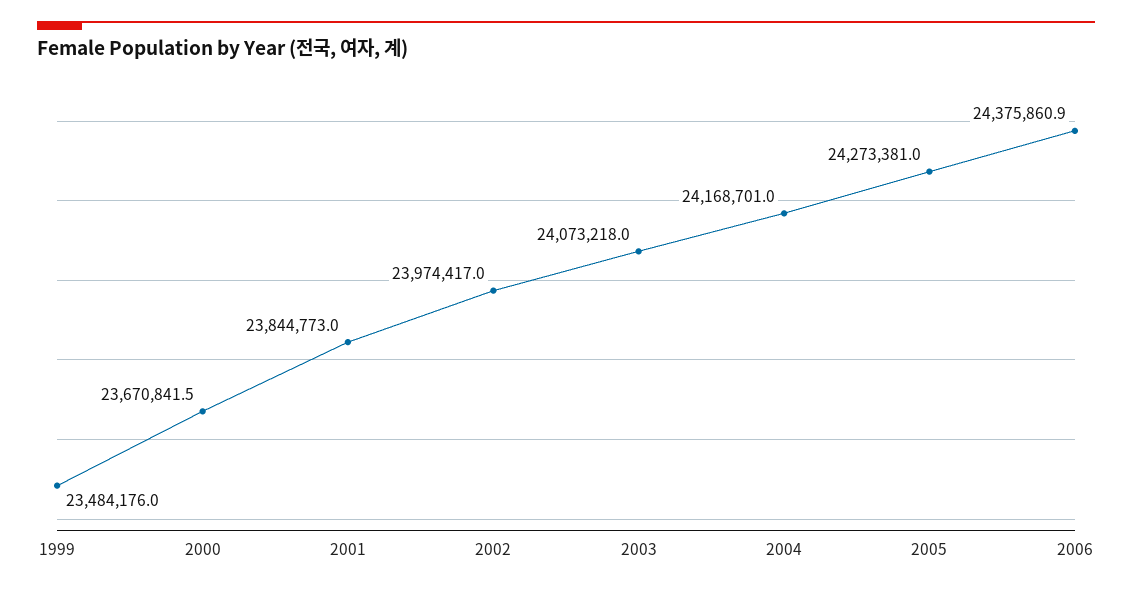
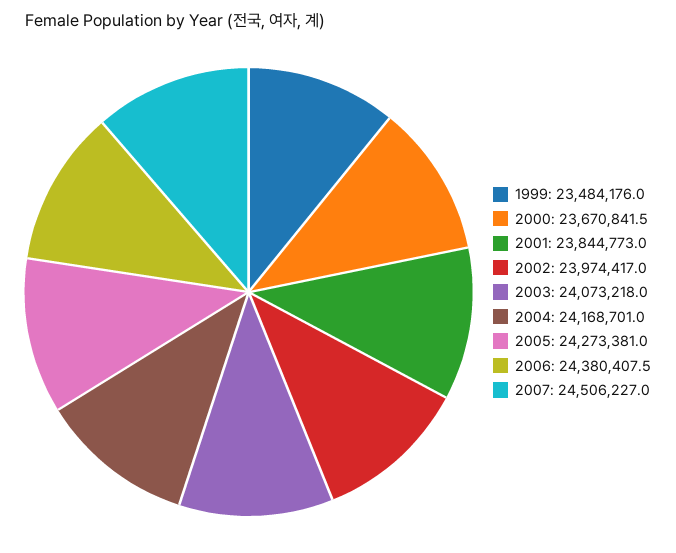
2006: 24375860.9 -> 24380407.5
2007: none -> 24506227

